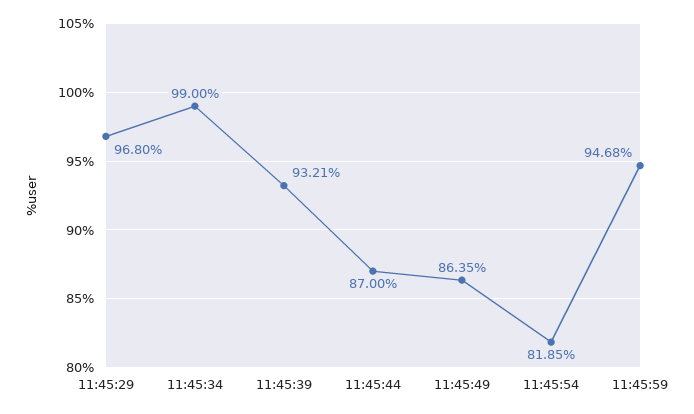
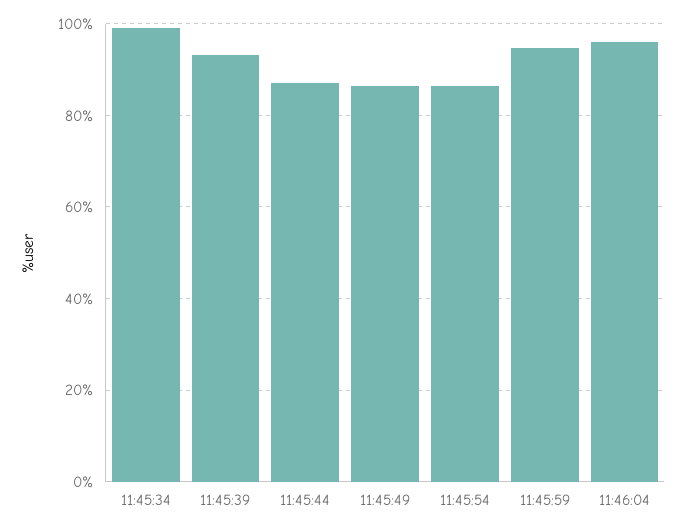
11:45:29: 96.8 -> none
11:45:54: 81.85 -> 86
11:46:04: none -> 96

